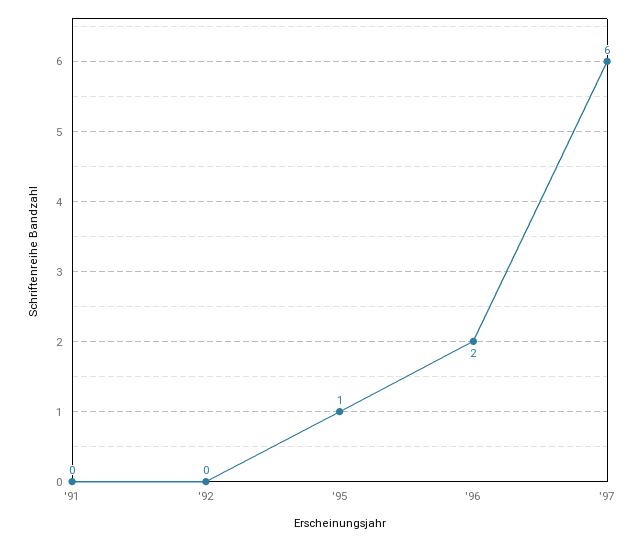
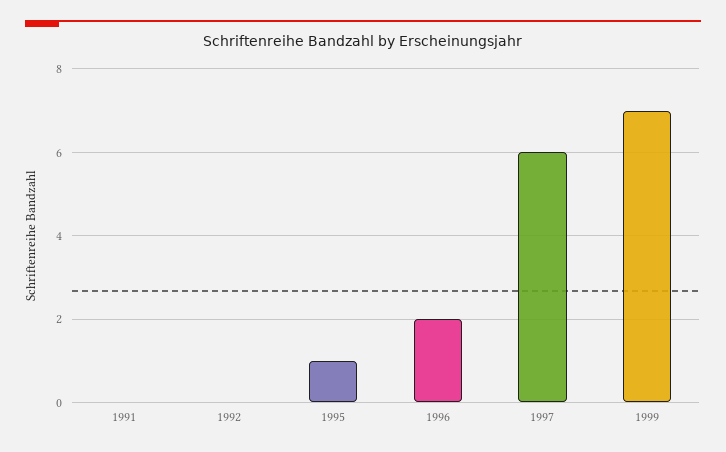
1999: none -> 7

